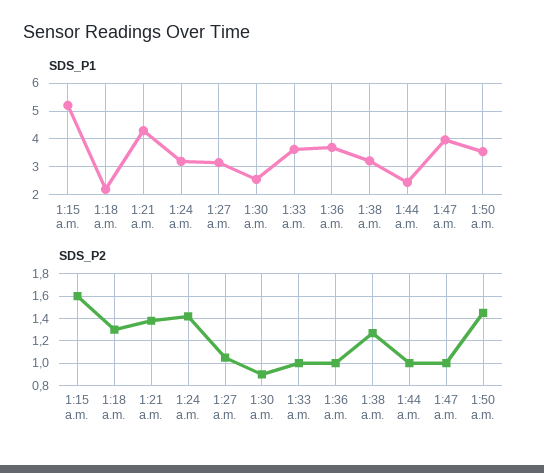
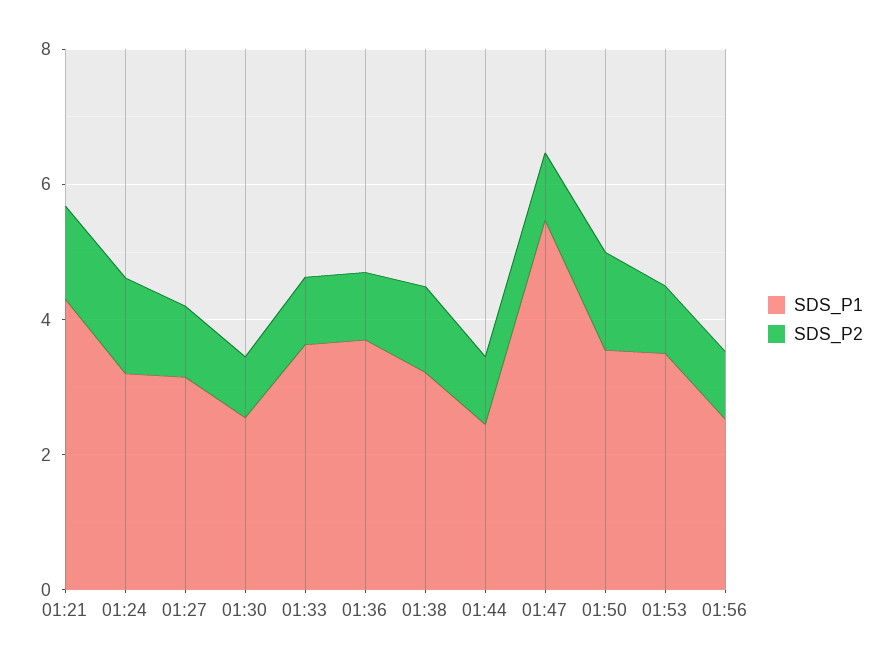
SDS_P1, 1:15 a.m.: 5.25 -> none
SDS_P1, 1:18 a.m.: 2.25 -> none
SDS_P1, 1:47 a.m.: 4 -> 5.5
SDS_P2, 1:15 a.m.: 1.6 -> none
SDS_P2, 1:18 a.m.: 1.3 -> none
SDS_P1, 01:53: none -> 3.5
SDS_P2, 01:53: none -> 1
SDS_P1, 01:56: none -> 2.5
SDS_P2, 01:56: none -> 1

